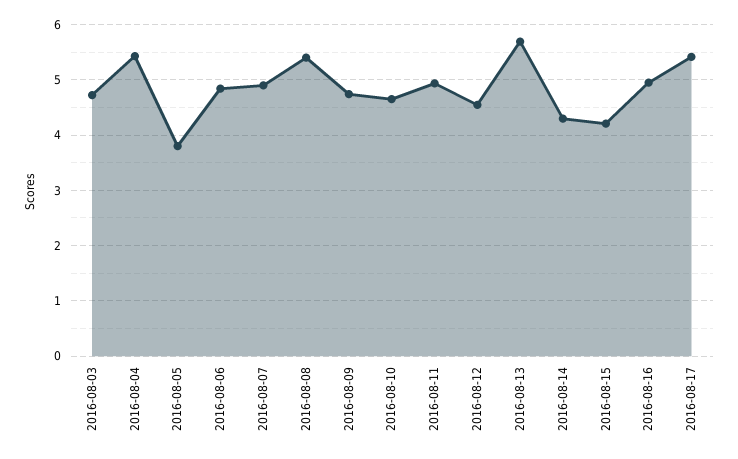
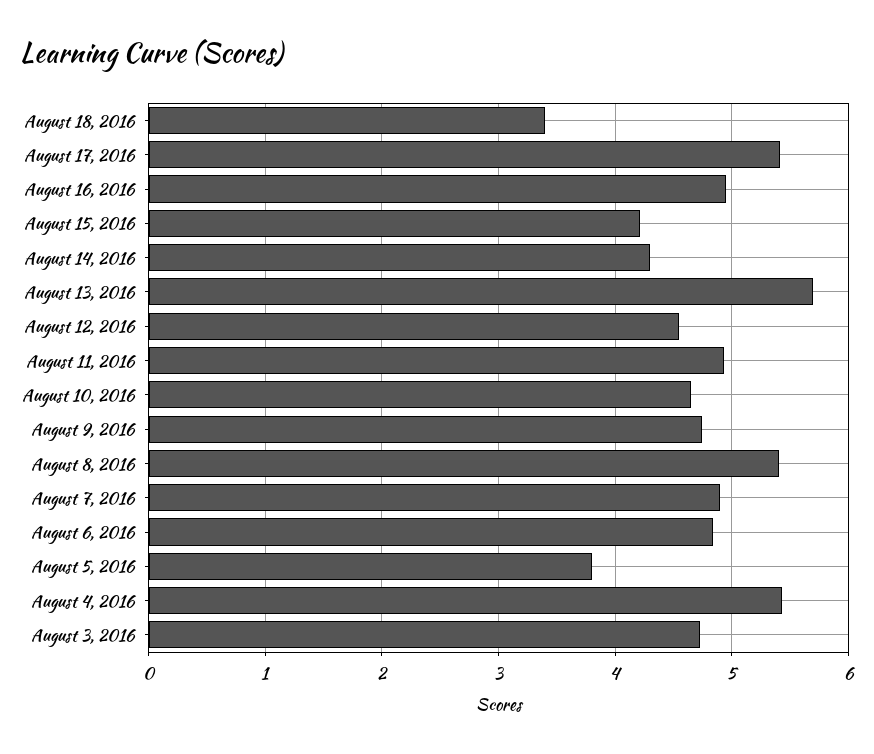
August 18, 2016: none -> 3.4

